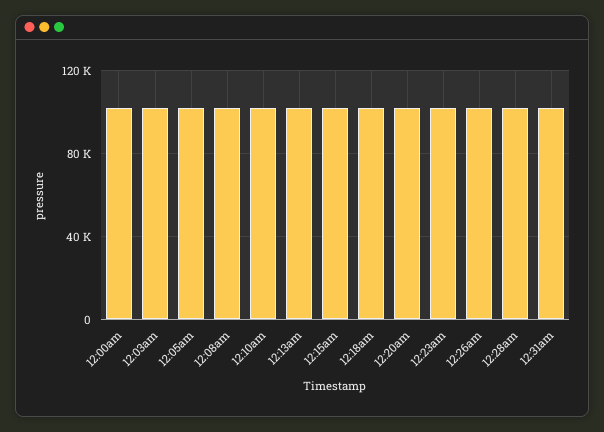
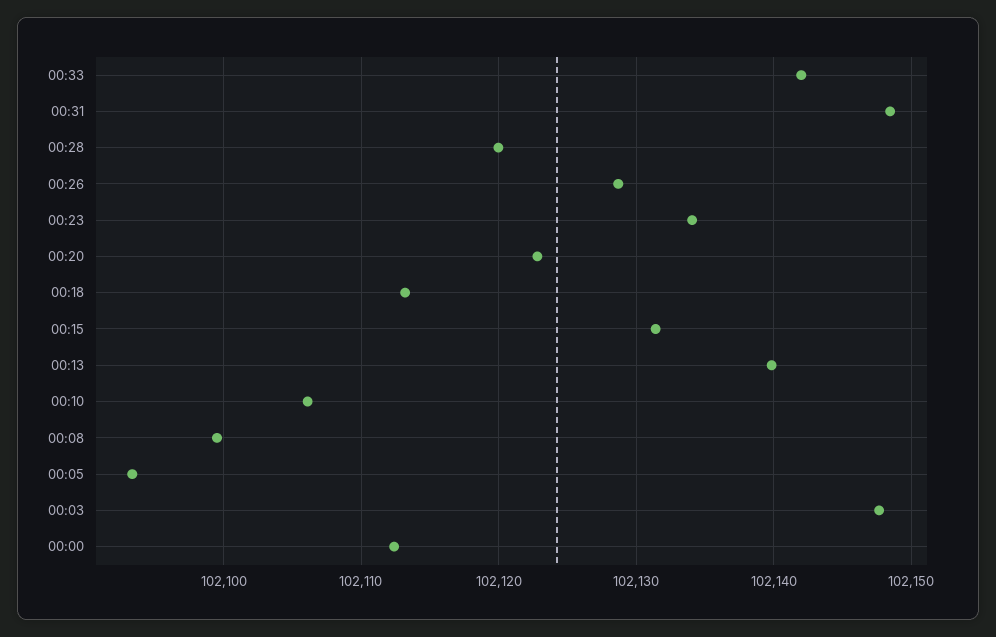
00:33: none -> 102142

